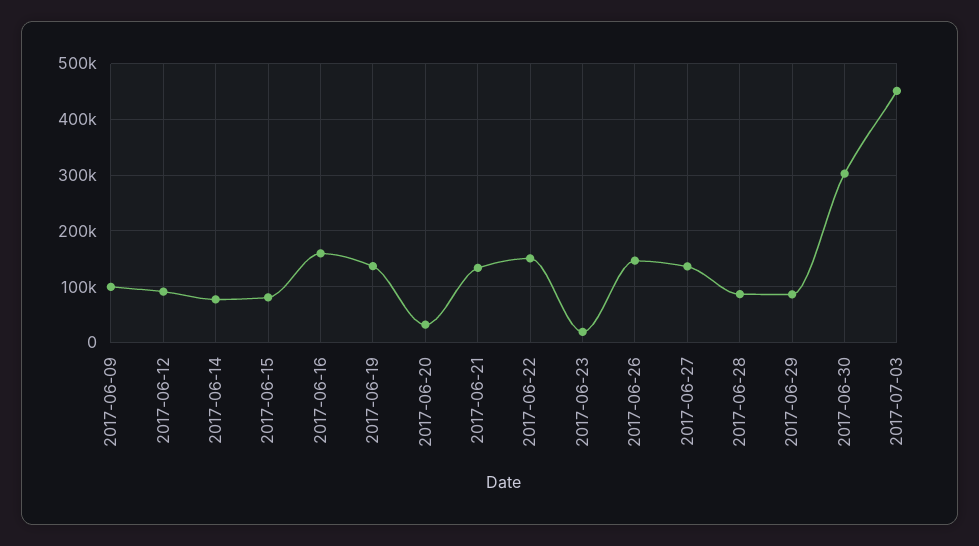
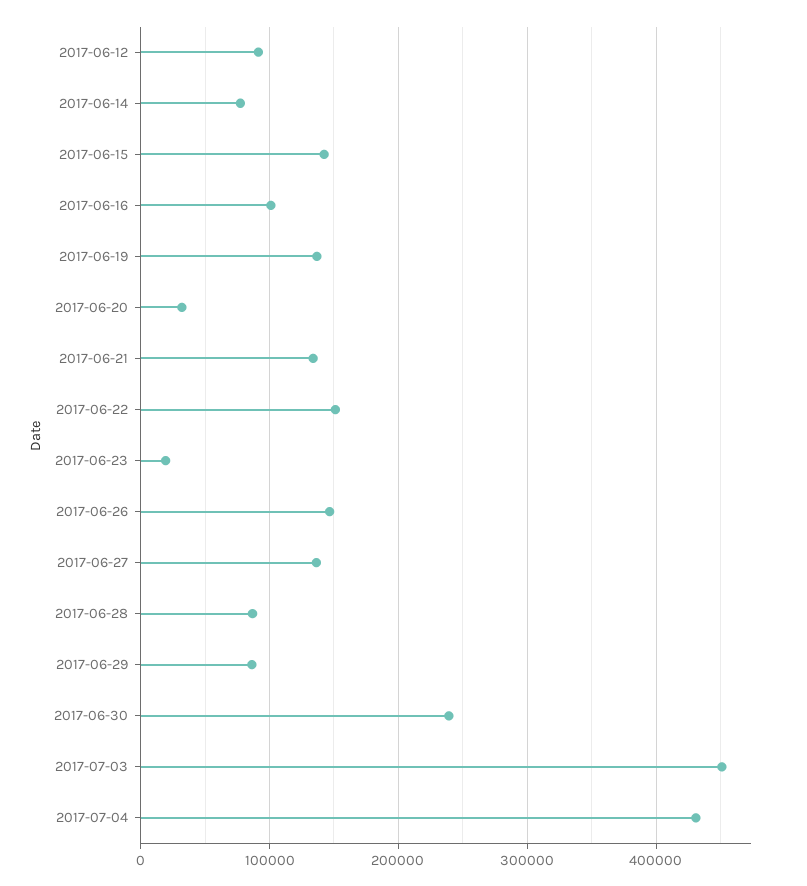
2017-06-09: 100000 -> none
2017-06-15: 80000 -> 140000
2017-06-16: 160000 -> 100000
2017-06-30: 300000 -> 240000
2017-07-04: none -> 430000

